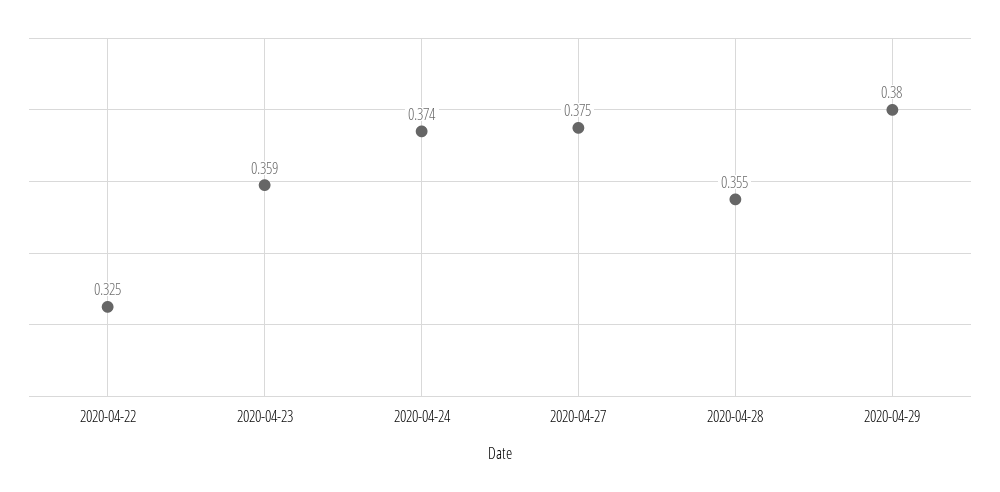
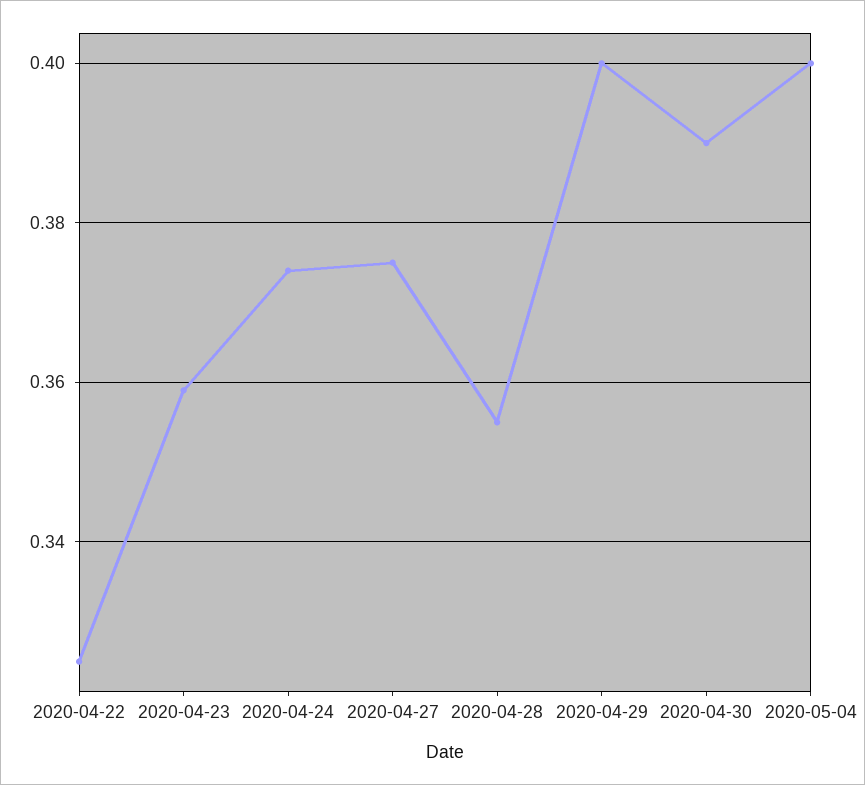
2020-04-29: 0.38 -> 0.4
2020-04-30: none -> 0.39
2020-05-04: none -> 0.4

